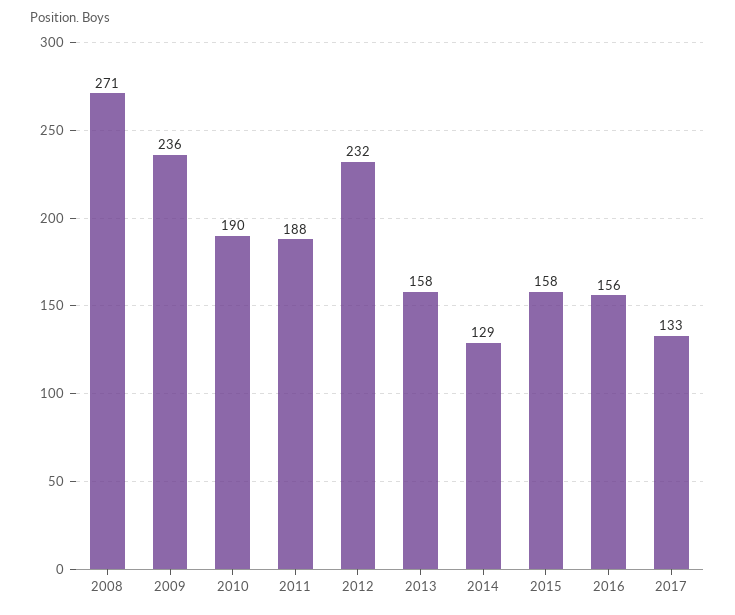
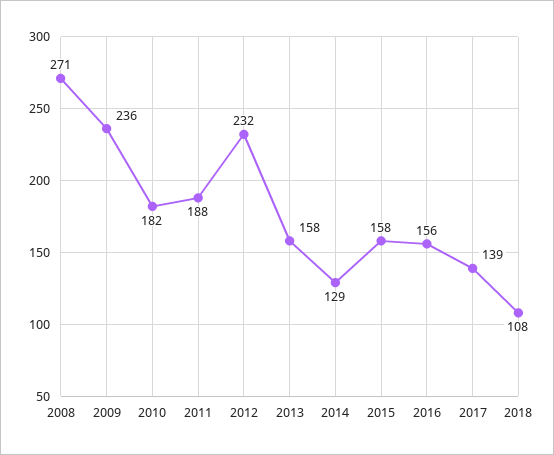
2010: 190 -> 182
2017: 133 -> 139
2018: none -> 108

